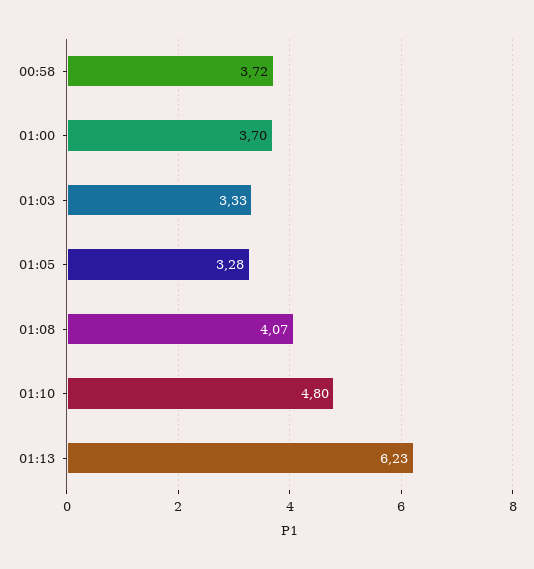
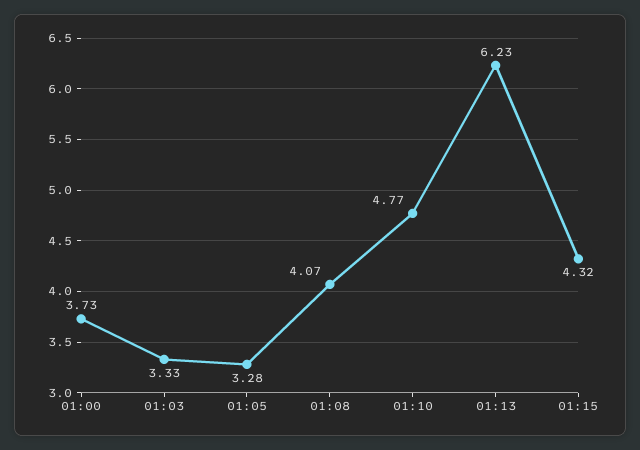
00:58: 3.72 -> none
01:00: 3.7 -> 3.73
01:10: 4.8 -> 4.77
01:15: none -> 4.32

